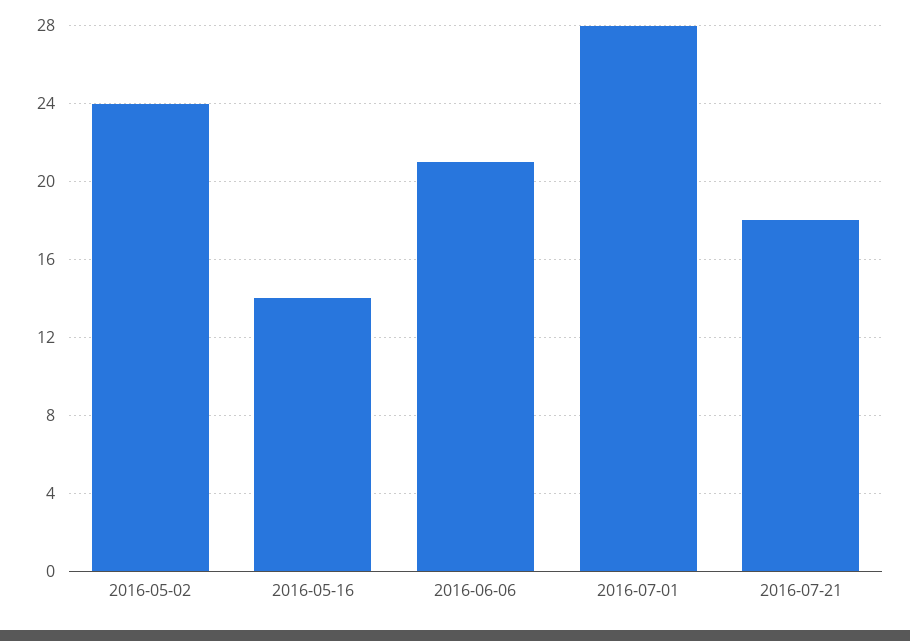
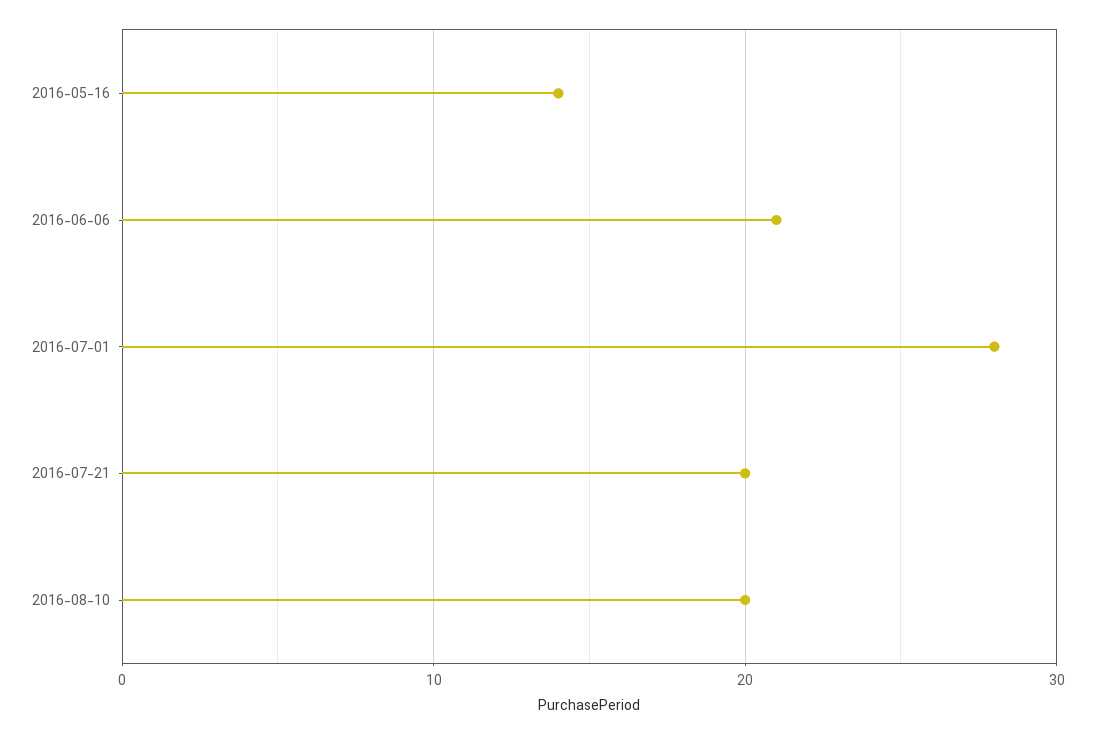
2016-05-02: 24 -> none
2016-07-21: 18 -> 20
2016-08-10: none -> 20

